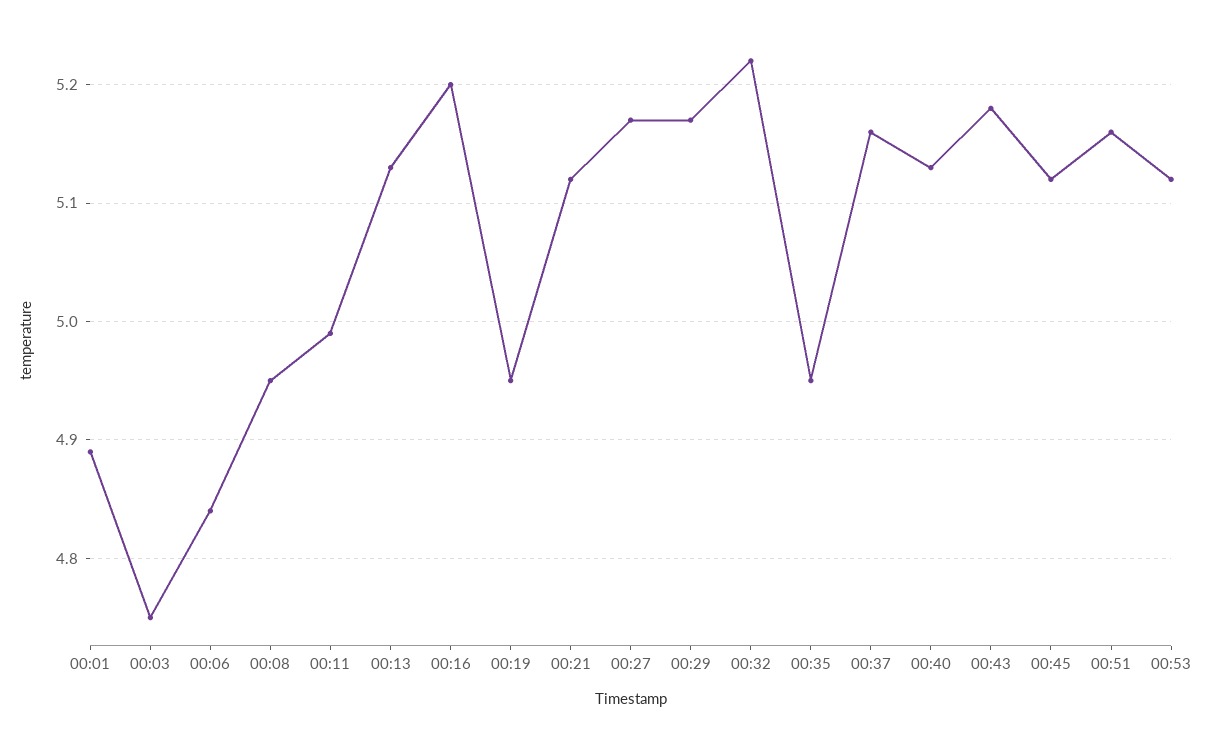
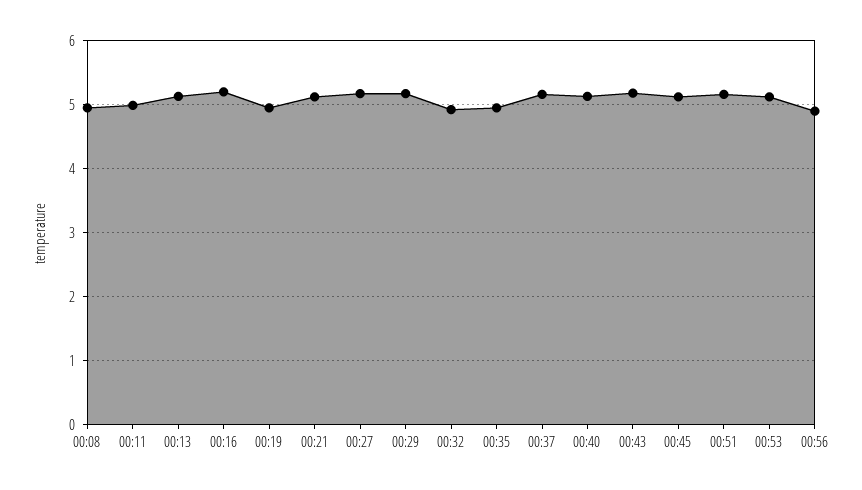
00:01: 4.89 -> none
00:03: 4.75 -> none
00:06: 4.84 -> none
00:32: 5.22 -> 4.9
00:56: none -> 4.9

